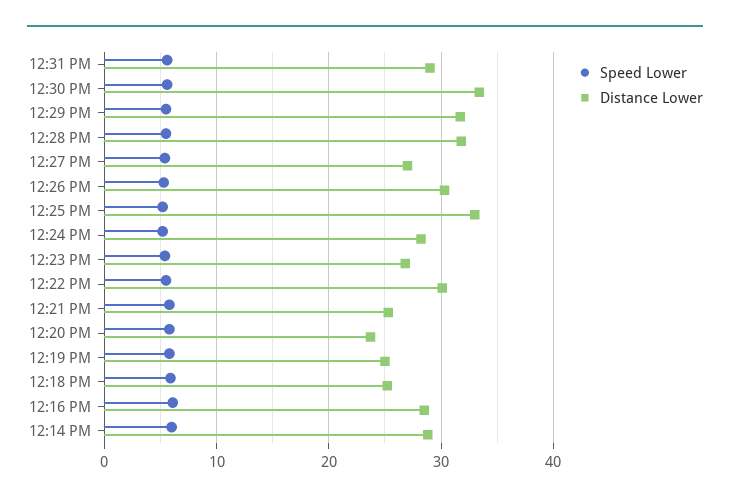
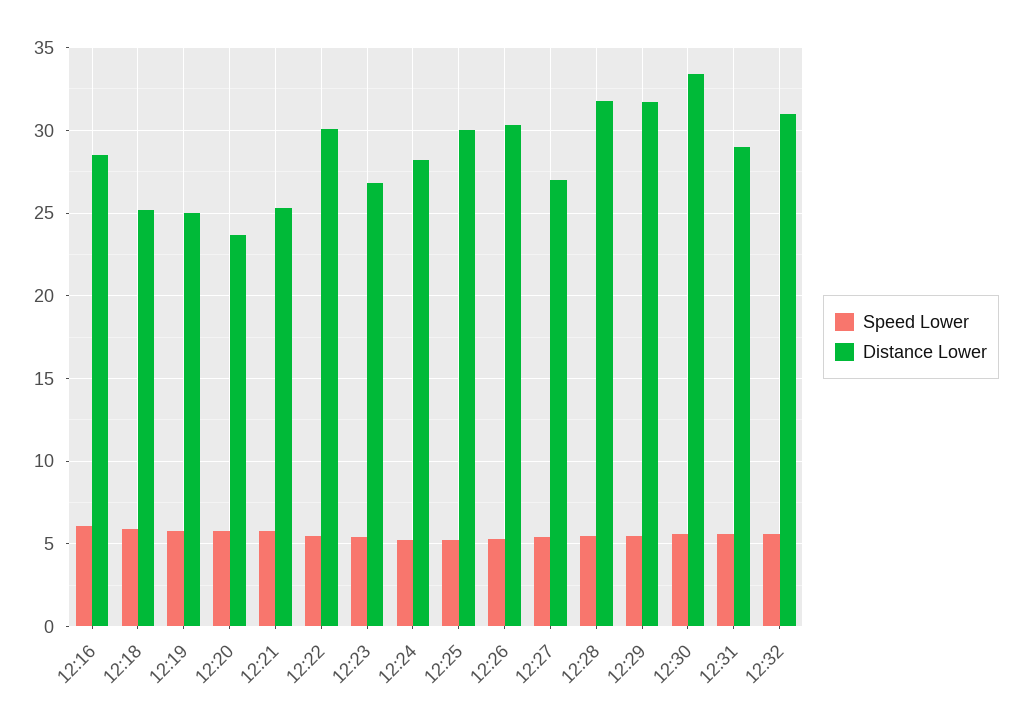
Distance Lower, 12:25 PM: 33 -> 30
Speed Lower, 12:14 PM: 6 -> none
Distance Lower, 12:14 PM: 29 -> none
Speed Lower, 12:32: none -> 5.5
Distance Lower, 12:32: none -> 31

